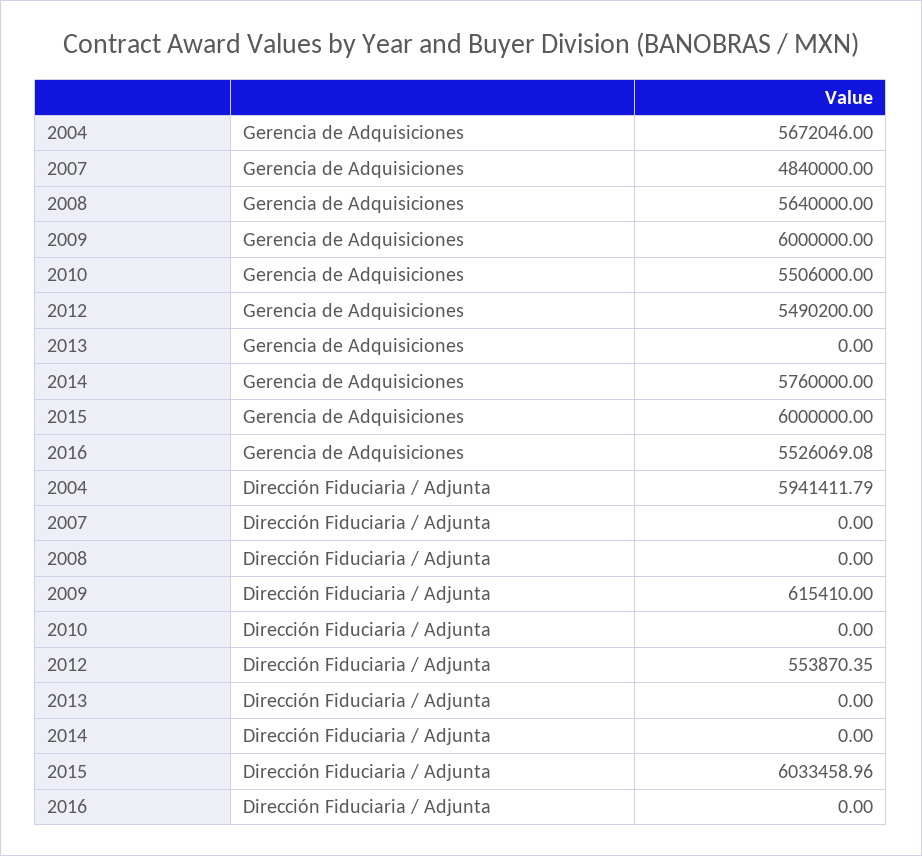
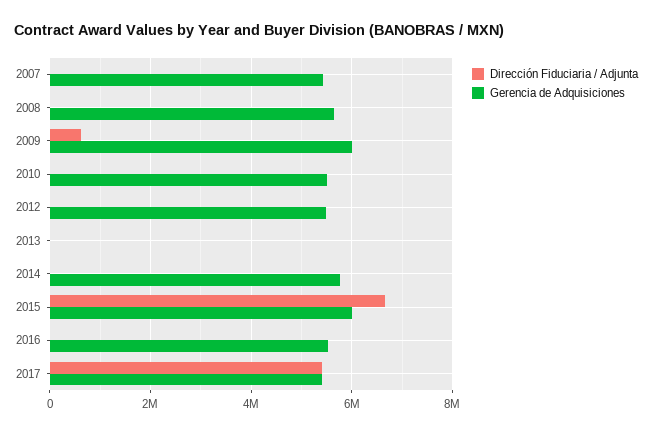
Gerencia de Adquisiciones, 2004: 5672046 -> none
Gerencia de Adquisiciones, 2007: 4840000 -> 5400000
Dirección Fiduciaria / Adjunta, 2004: 5941411.79 -> none
Dirección Fiduciaria / Adjunta, 2012: 553870.35 -> 0
Dirección Fiduciaria / Adjunta, 2015: 6033458.96 -> 6600000
Dirección Fiduciaria / Adjunta, 2017: none -> 5400000
Gerencia de Adquisiciones, 2017: none -> 5400000

